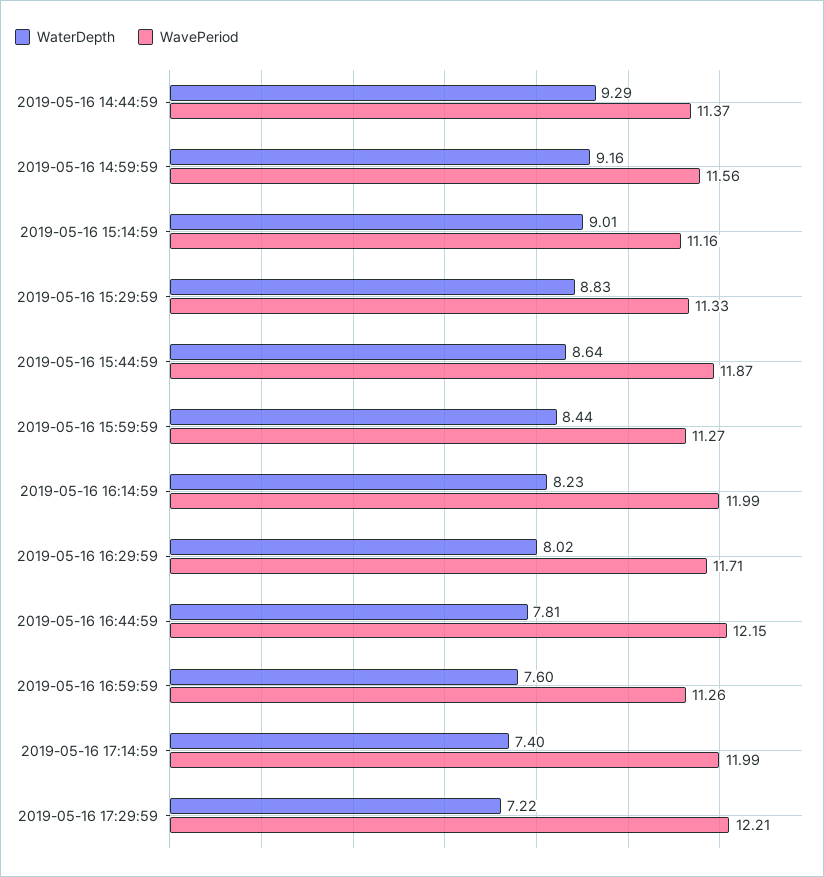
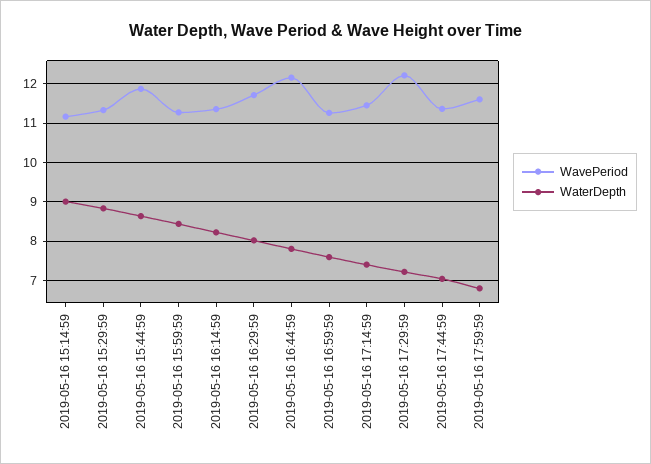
WaterDepth, 2019-05-16 14:44:59: 9.29 -> none
WavePeriod, 2019-05-16 14:44:59: 11.37 -> none
WaterDepth, 2019-05-16 14:59:59: 9.16 -> none
WavePeriod, 2019-05-16 14:59:59: 11.56 -> none
WavePeriod, 2019-05-16 16:14:59: 11.99 -> 11.4
WavePeriod, 2019-05-16 17:14:59: 11.99 -> 11.4
WavePeriod, 2019-05-16 17:44:59: none -> 11.4
WaterDepth, 2019-05-16 17:44:59: none -> 7
WavePeriod, 2019-05-16 17:59:59: none -> 11.6
WaterDepth, 2019-05-16 17:59:59: none -> 6.8

